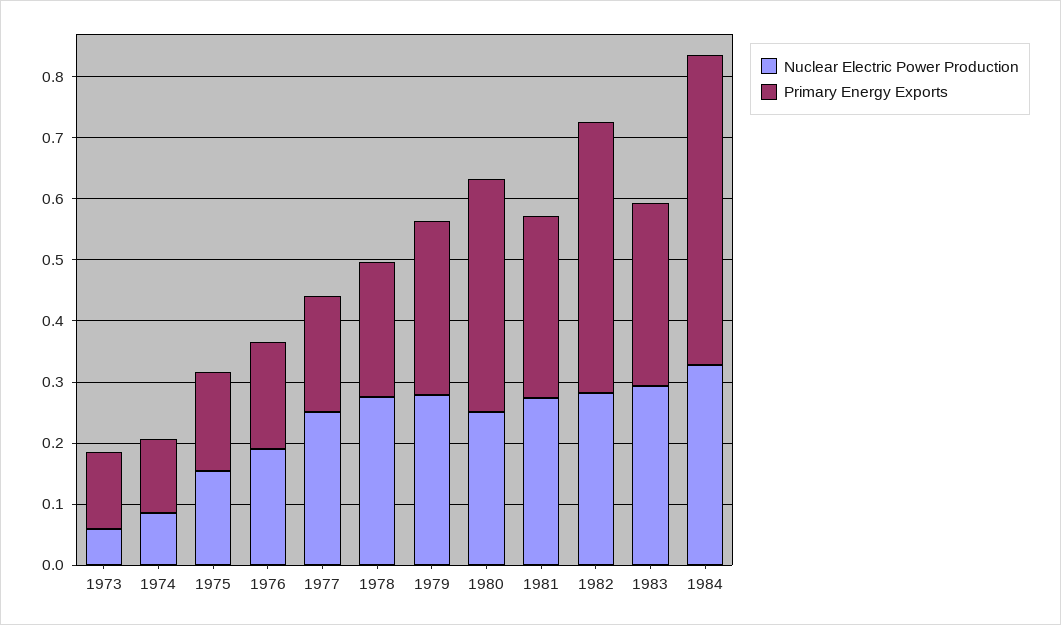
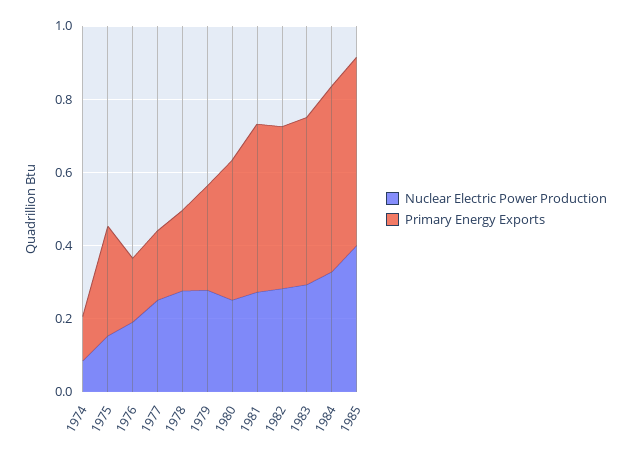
Nuclear Electric Power Production, 1973: 0.06 -> none
Primary Energy Exports, 1973: 0.12 -> none
Primary Energy Exports, 1975: 0.16 -> 0.3
Primary Energy Exports, 1981: 0.3 -> 0.45
Primary Energy Exports, 1983: 0.3 -> 0.45
Nuclear Electric Power Production, 1985: none -> 0.4
Primary Energy Exports, 1985: none -> 0.5

